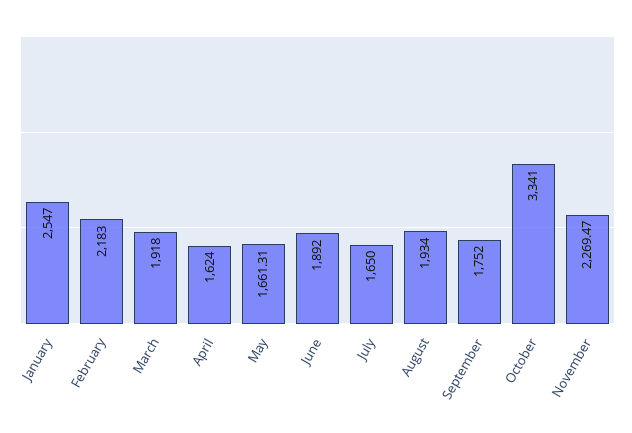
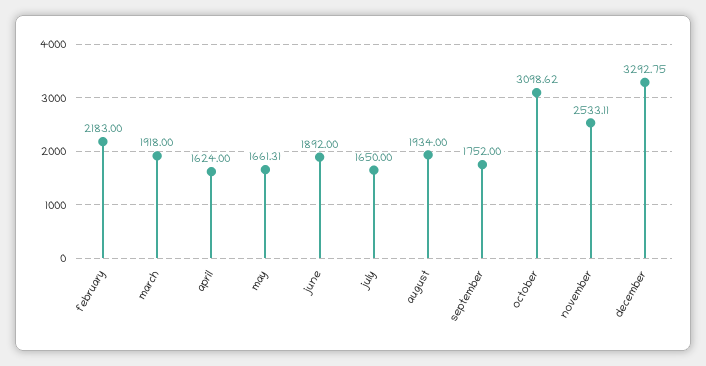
January: 2547 -> none
October: 3341 -> 3098.62
November: 2269.47 -> 2533.11
december: none -> 3292.75

